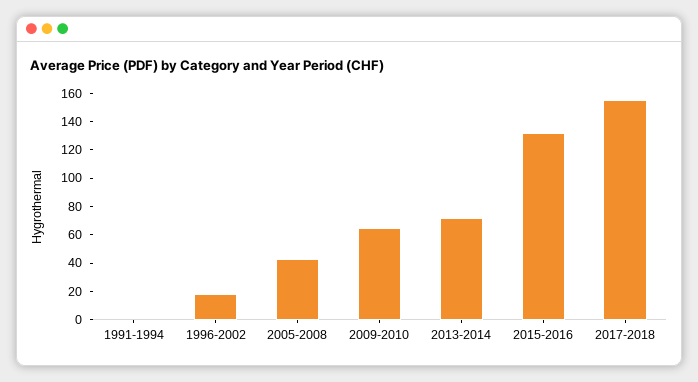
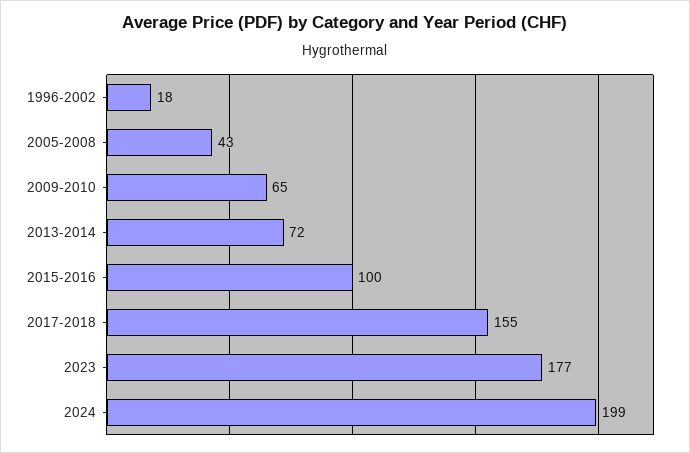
1991-1994: 0 -> none
2015-2016: 130 -> 100
2023: none -> 177
2024: none -> 199

